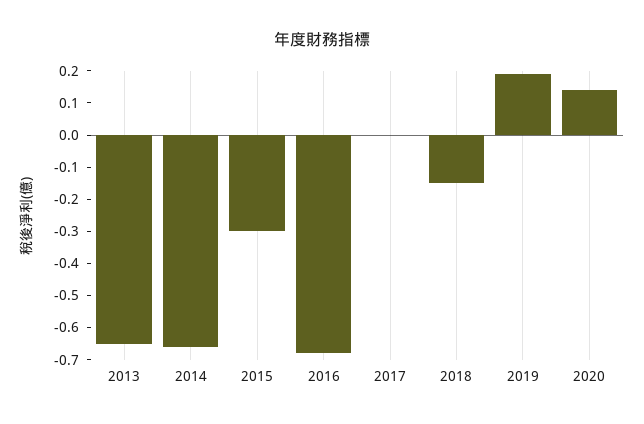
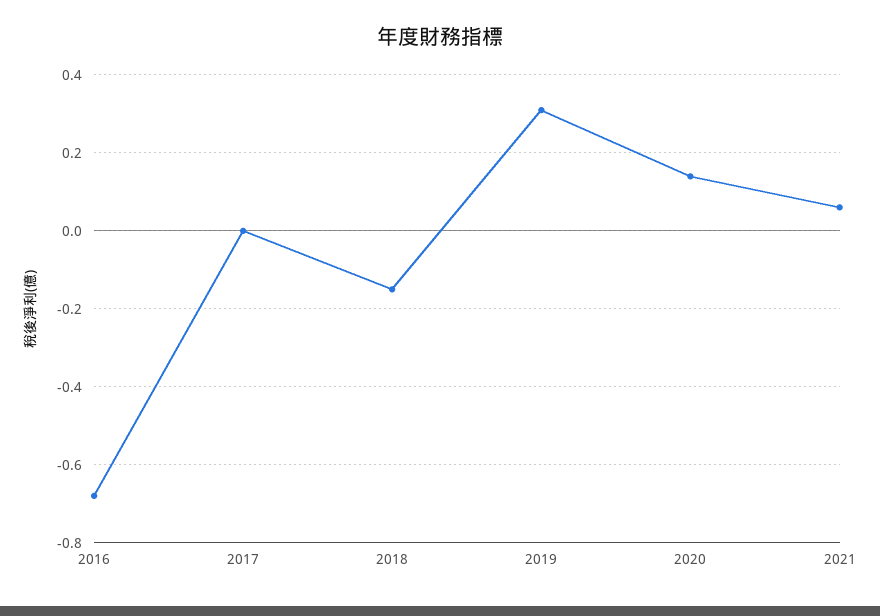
2013: -0.65 -> none
2014: -0.65 -> none
2015: -0.3 -> none
2019: 0.2 -> 0.3
2021: none -> 0.05

